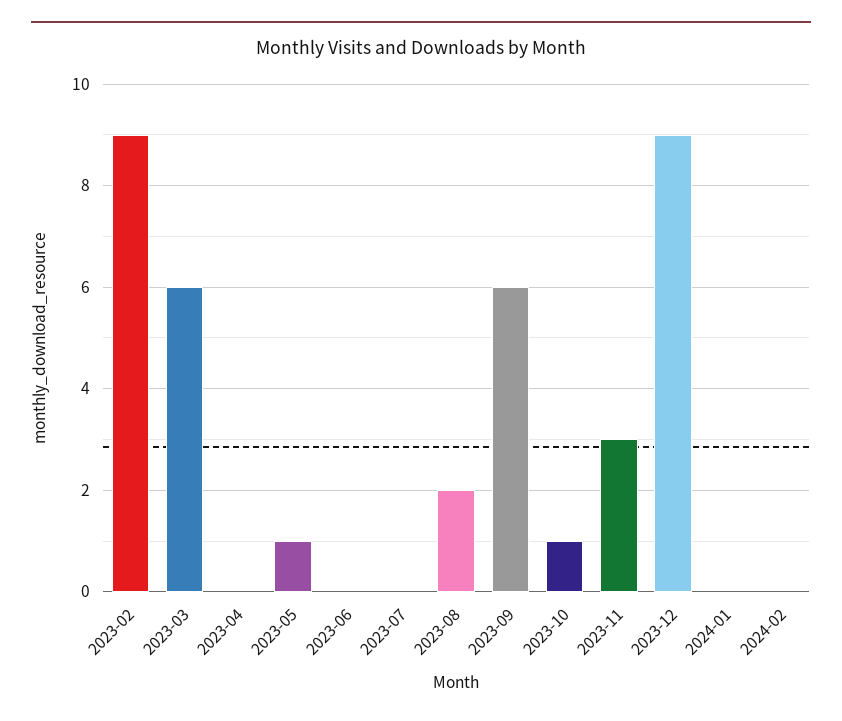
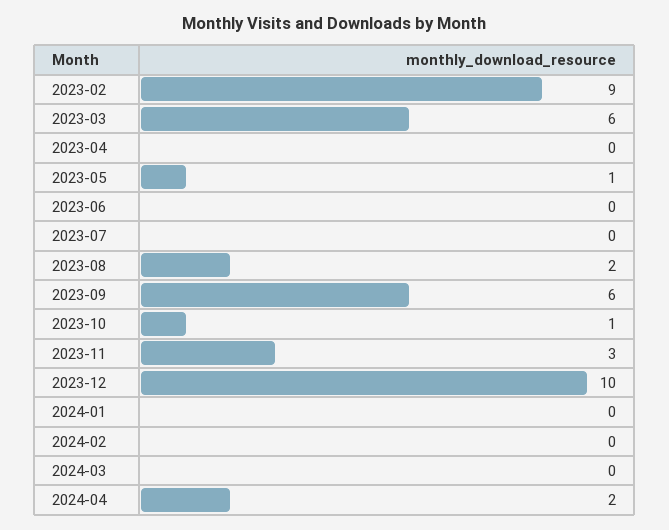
2023-12: 9 -> 10
2024-03: none -> 0
2024-04: none -> 2

